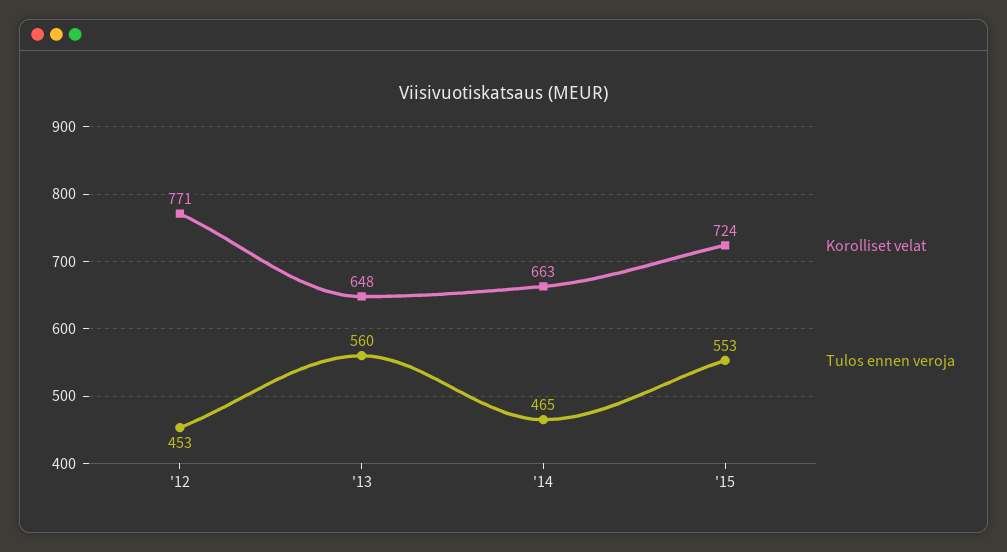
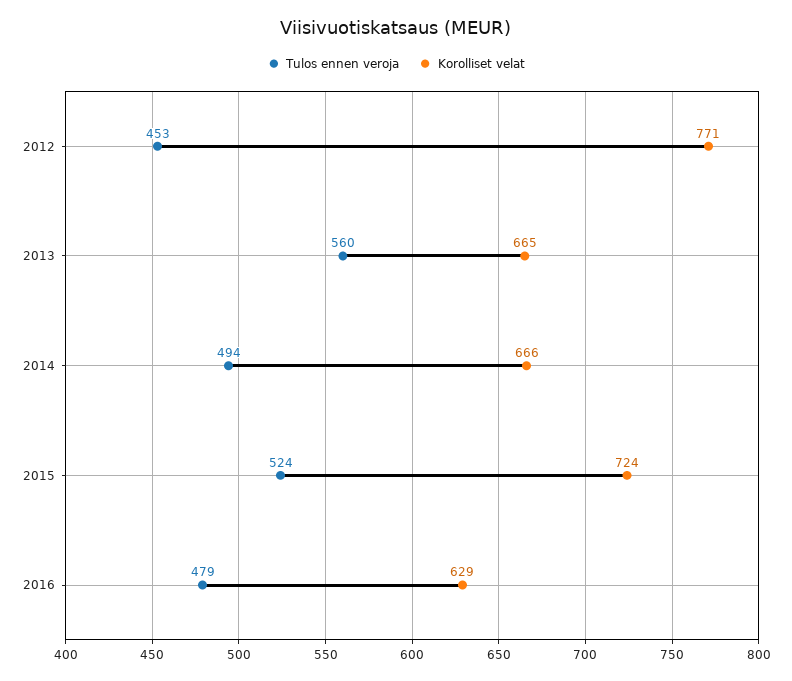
Korolliset velat, '13: 648 -> 665
Korolliset velat, '14: 663 -> 666
Tulos ennen veroja, '14: 465 -> 494
Tulos ennen veroja, '15: 553 -> 524
Tulos ennen veroja, 2016: none -> 479
Korolliset velat, 2016: none -> 629

